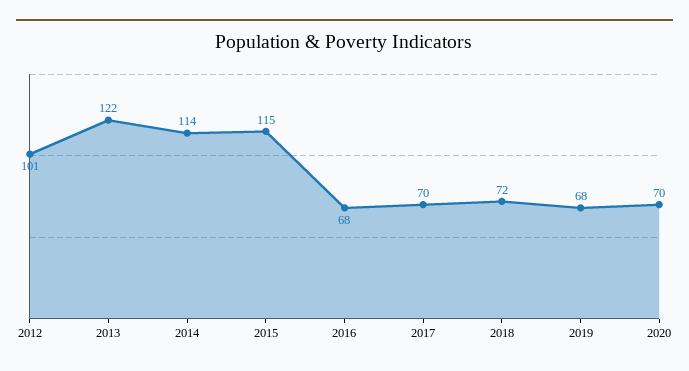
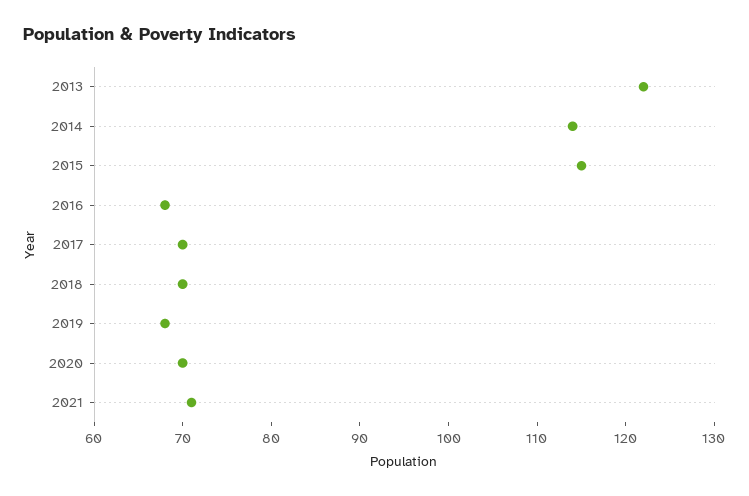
2012: 101 -> none
2018: 72 -> 70
2021: none -> 71

